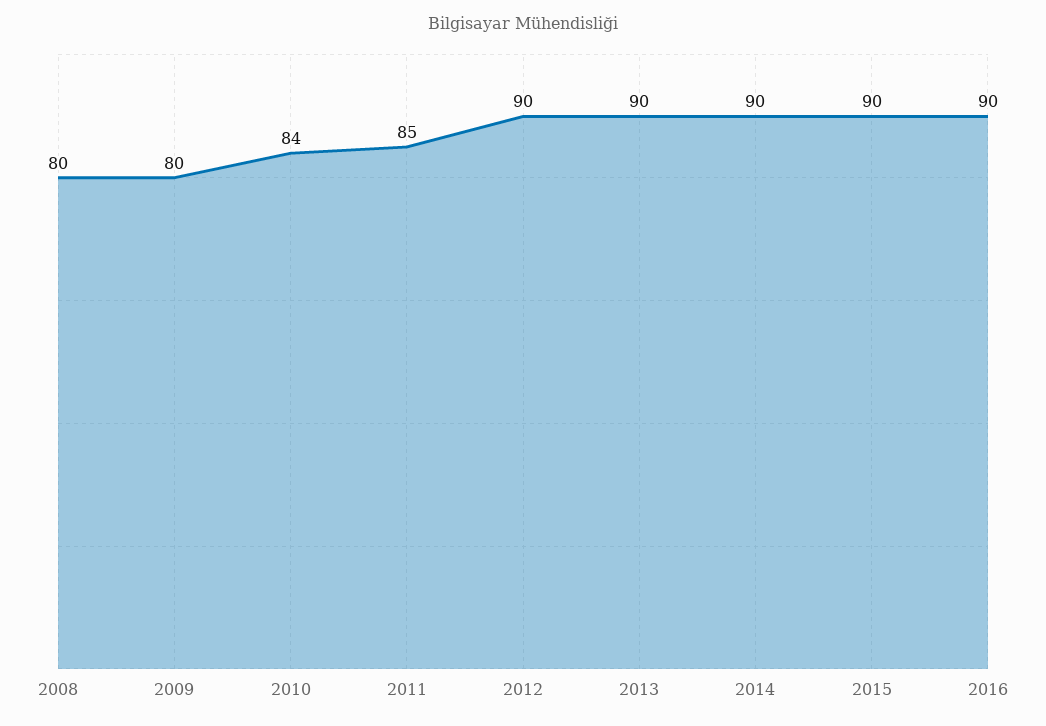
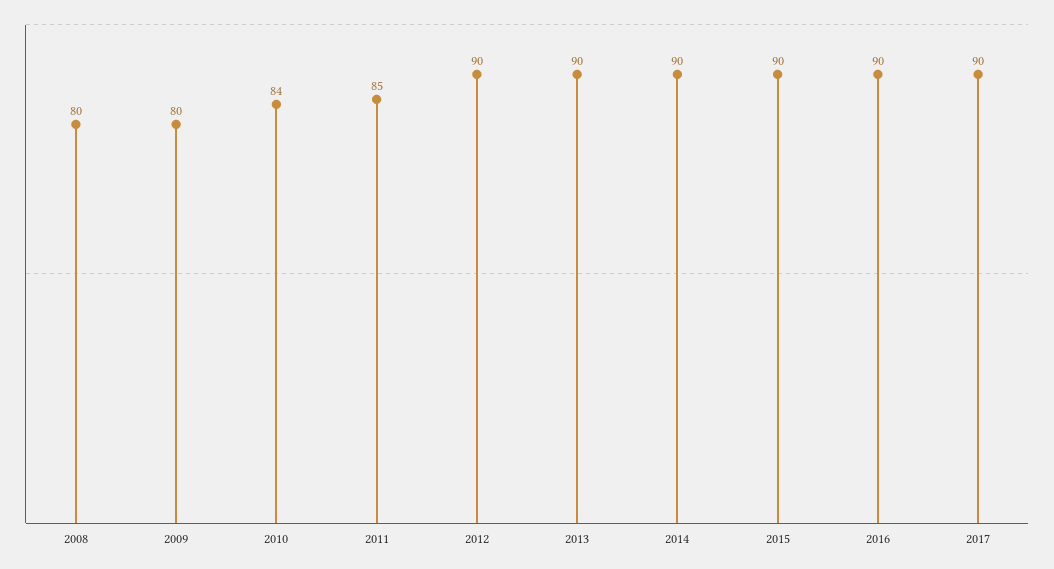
2017: none -> 90

